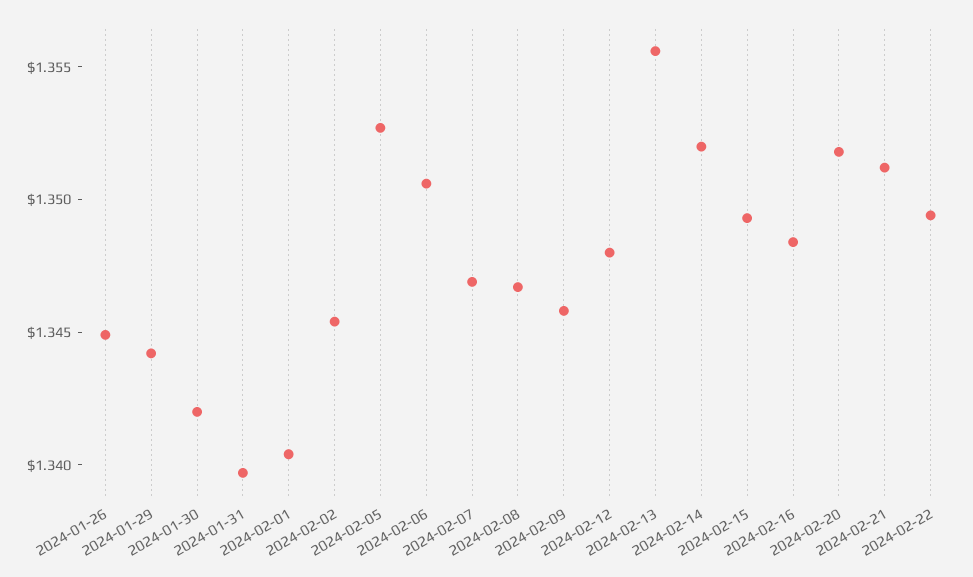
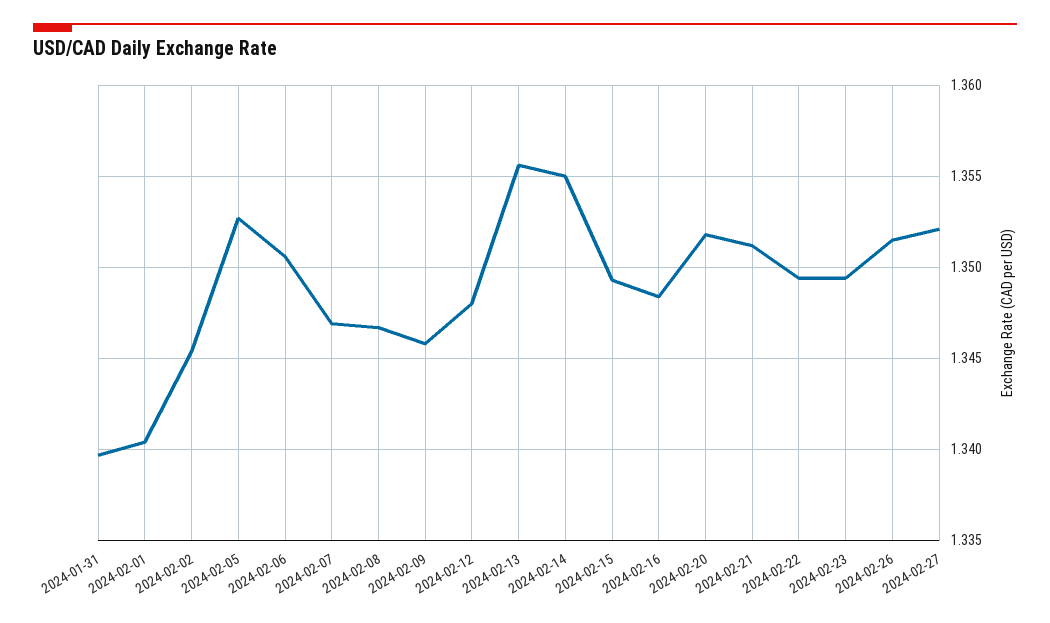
2024-01-26: 1.345 -> none
2024-01-29: 1.344 -> none
2024-01-30: 1.342 -> none
2024-02-14: 1.352 -> 1.355
2024-02-23: none -> 1.3495
2024-02-26: none -> 1.3515
2024-02-27: none -> 1.352

